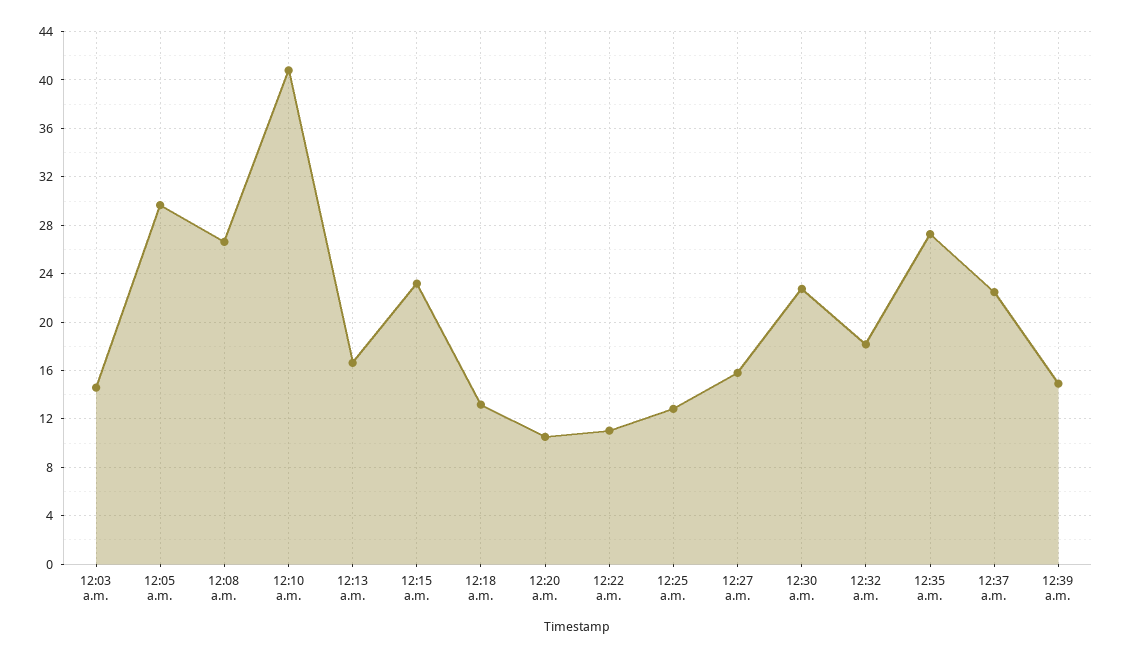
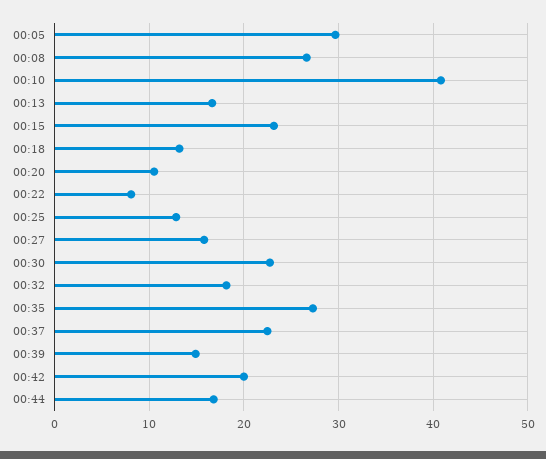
12:03 a.m.: 14.5 -> none
12:22 a.m.: 11 -> 8
00:42: none -> 20
00:44: none -> 17

